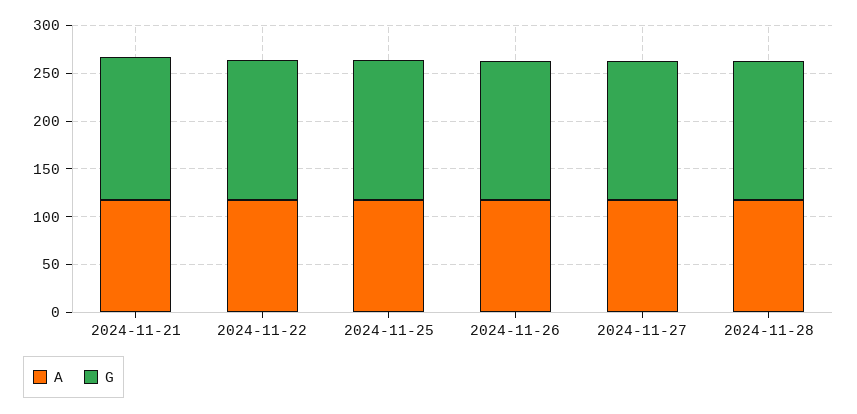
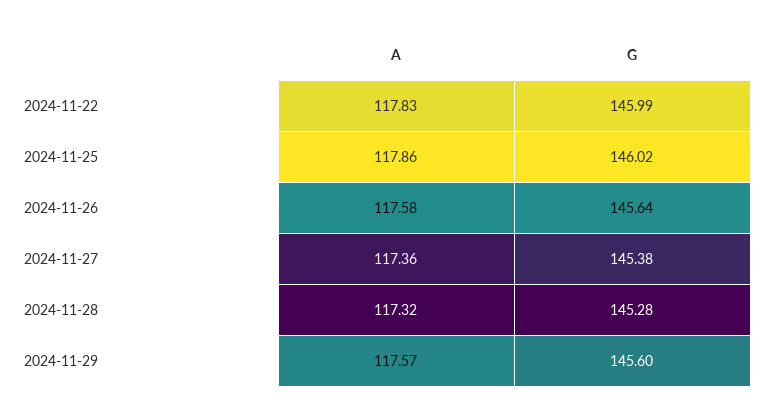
A, 2024-11-21: 120 -> none
G, 2024-11-21: 150 -> none
A, 2024-11-29: none -> 117.57
G, 2024-11-29: none -> 145.6

